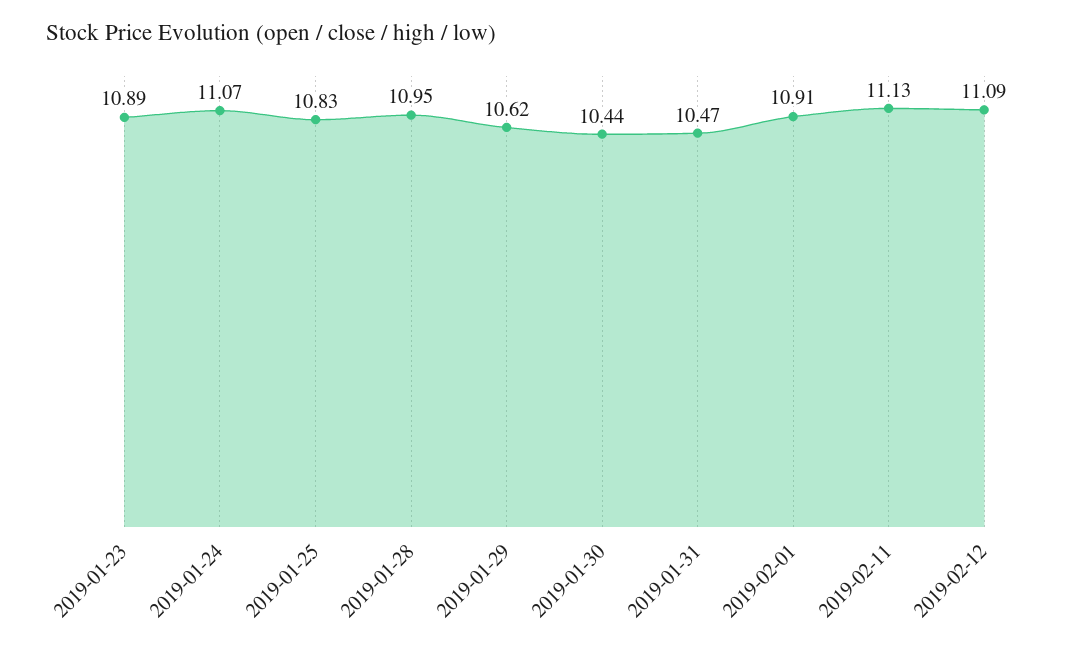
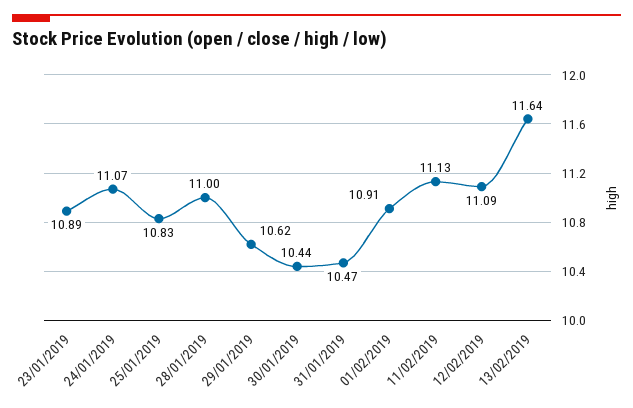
2019-01-28: 10.95 -> 11
13/02/2019: none -> 11.64

